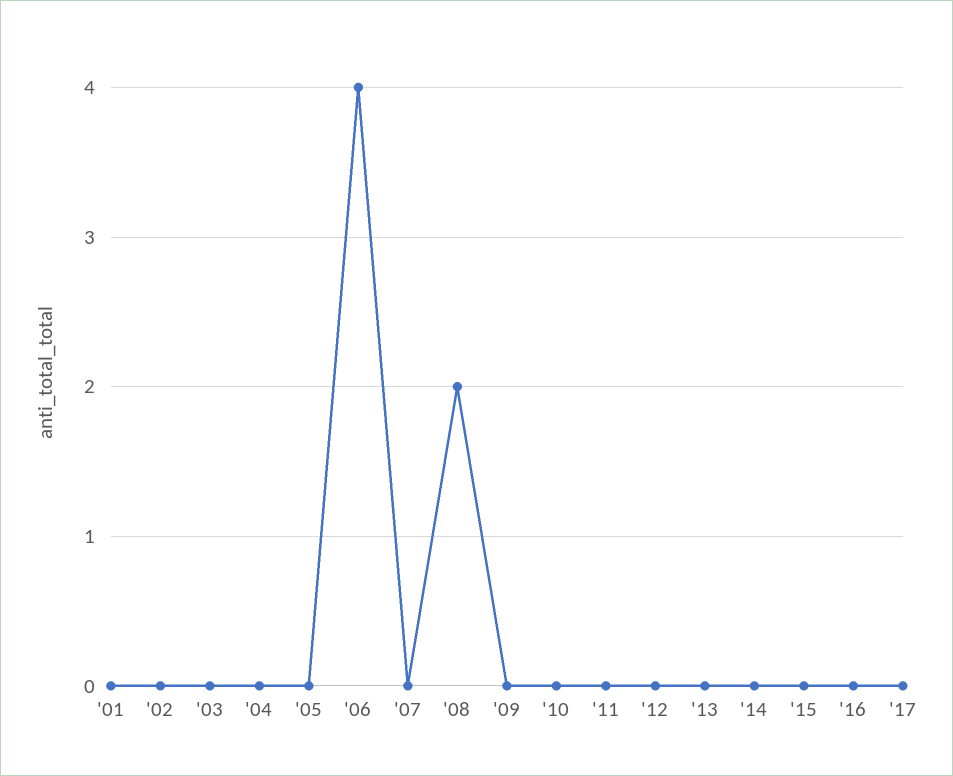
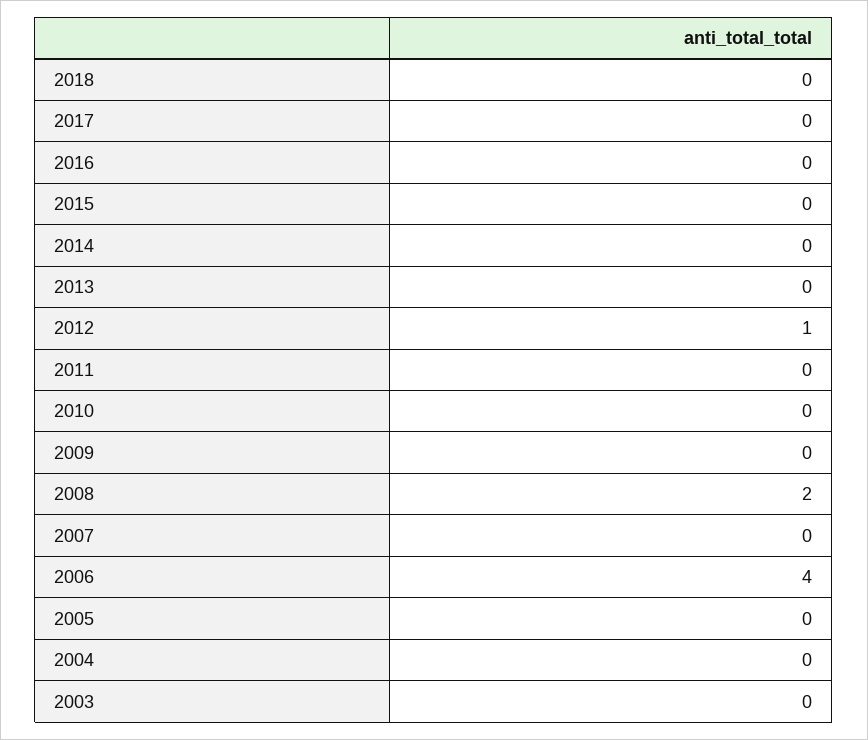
'01: 0 -> none
'02: 0 -> none
'12: 0 -> 1
2018: none -> 0

